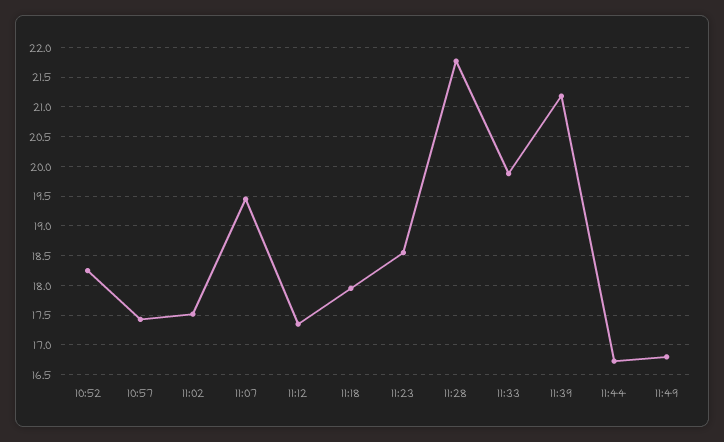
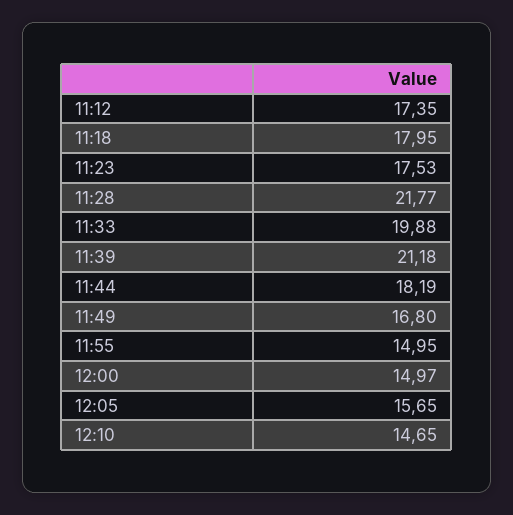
10:52: 18.25 -> none
10:57: 17.5 -> none
11:02: 17.5 -> none
11:07: 19.5 -> none
11:23: 18.5 -> 17.53
11:44: 16.75 -> 18.19
11:55: none -> 14.95
12:00: none -> 14.97
12:05: none -> 15.65
12:10: none -> 14.65

